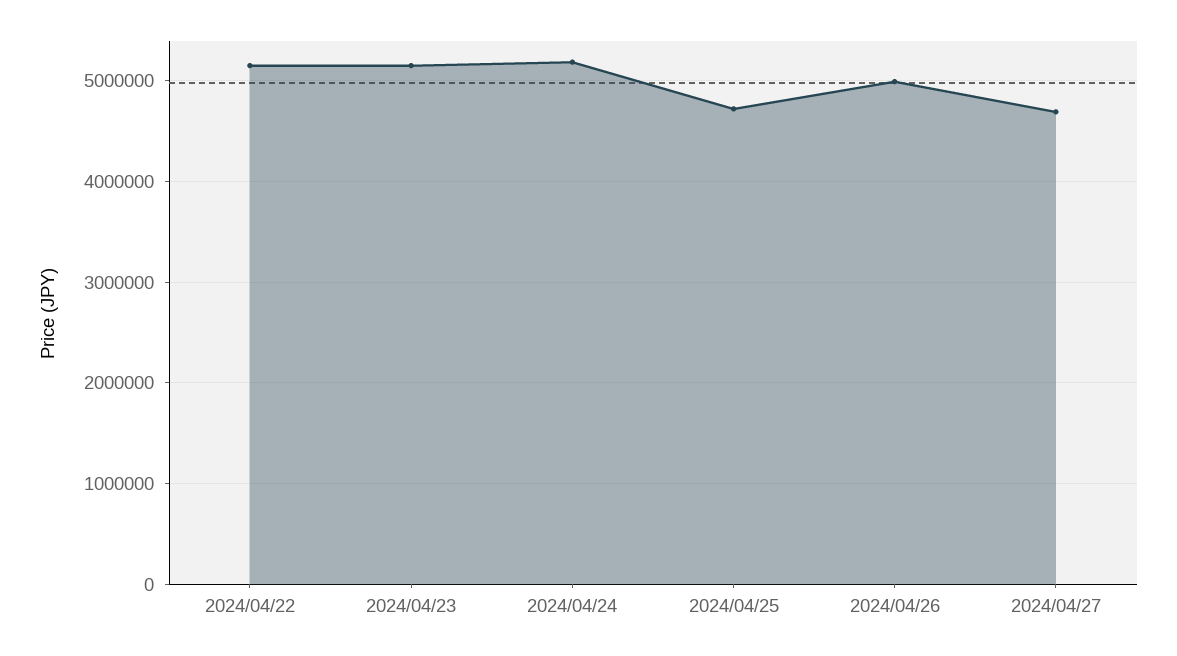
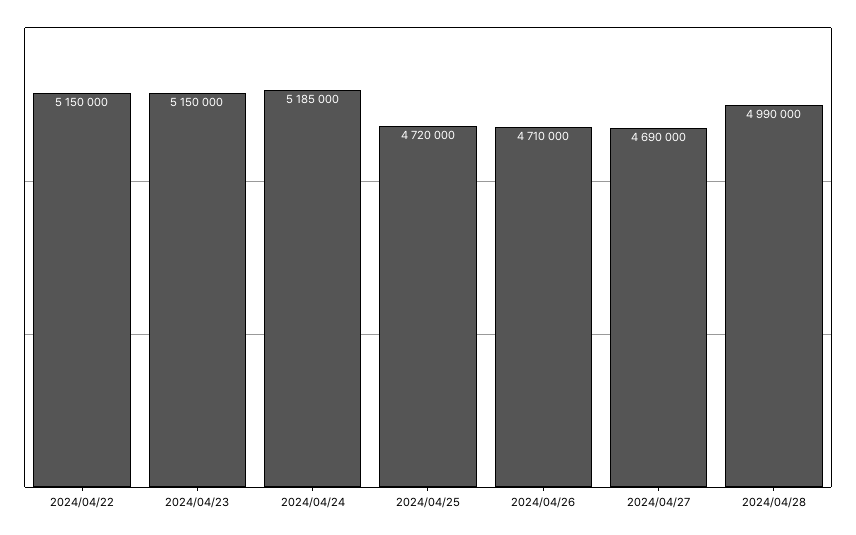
2024/04/26: 5000000 -> 4710000
2024/04/28: none -> 4990000

